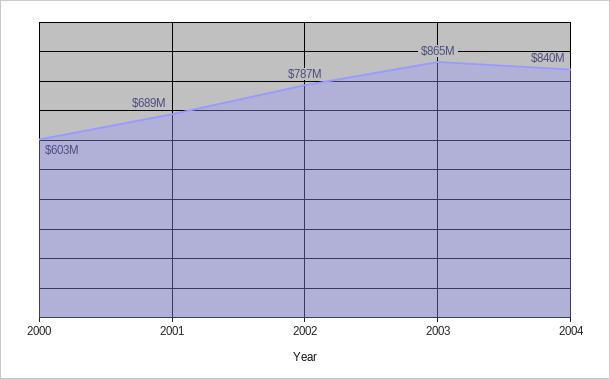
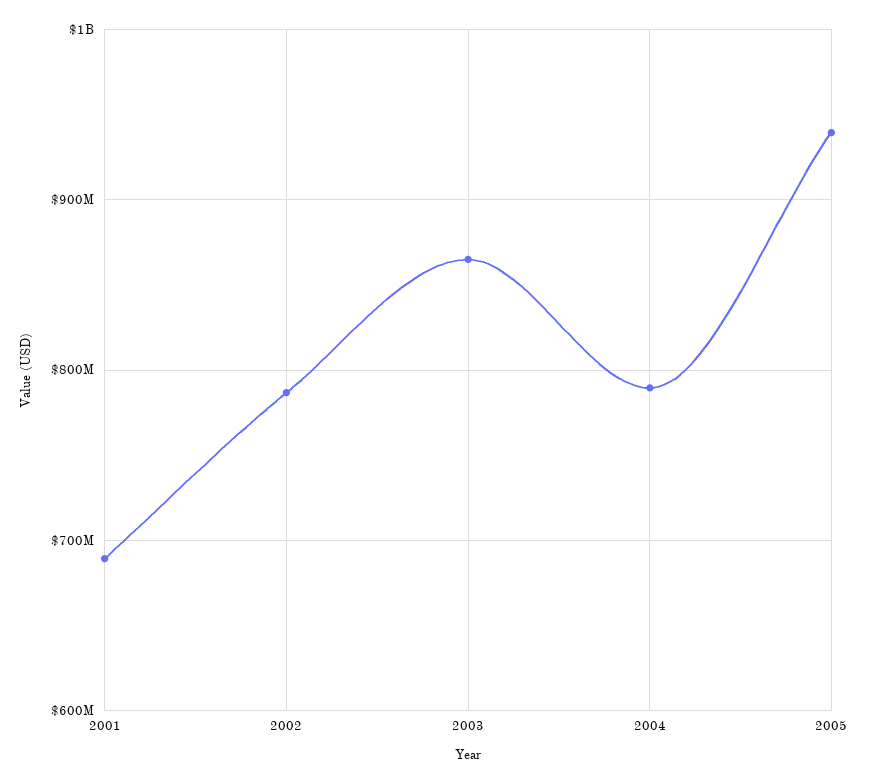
2000: 603000000 -> none
2004: 840000000 -> 790000000
2005: none -> 940000000

